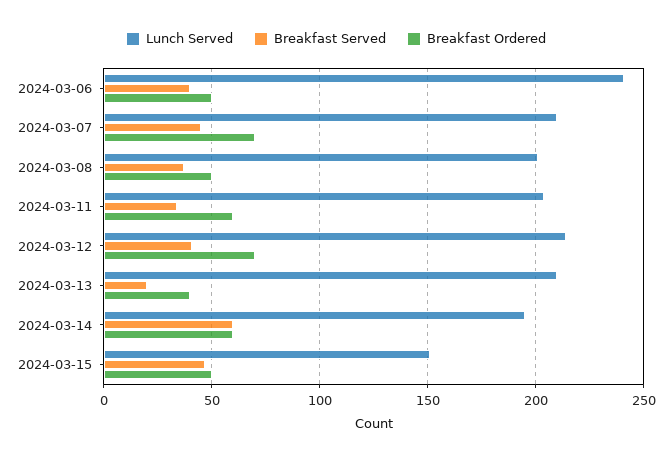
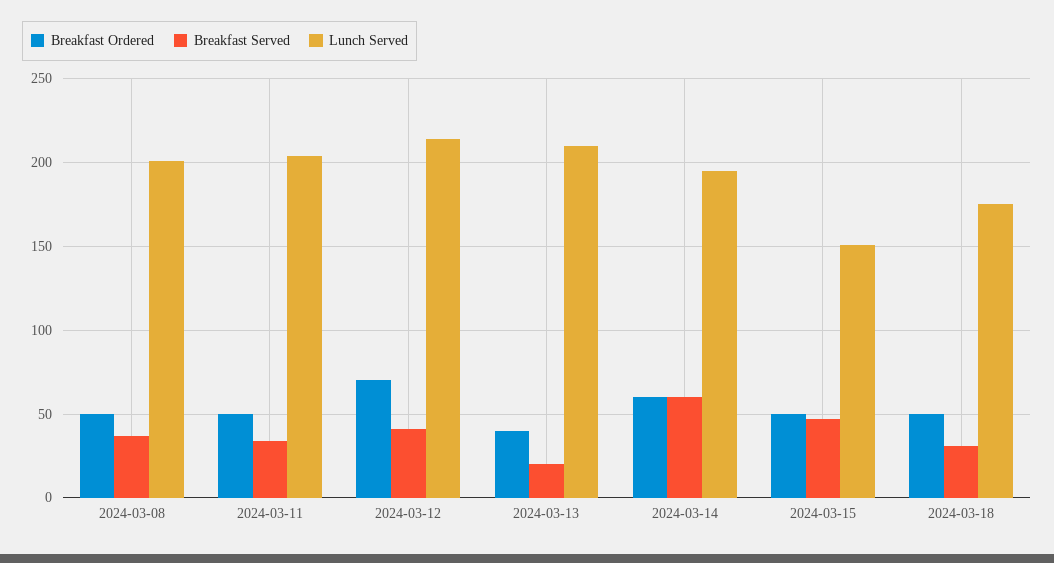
Lunch Served, 2024-03-06: 240 -> none
Breakfast Served, 2024-03-06: 40 -> none
Breakfast Ordered, 2024-03-06: 50 -> none
Lunch Served, 2024-03-07: 210 -> none
Breakfast Served, 2024-03-07: 45 -> none
Breakfast Ordered, 2024-03-07: 70 -> none
Breakfast Ordered, 2024-03-11: 60 -> 50
Breakfast Ordered, 2024-03-18: none -> 50
Breakfast Served, 2024-03-18: none -> 30
Lunch Served, 2024-03-18: none -> 175

